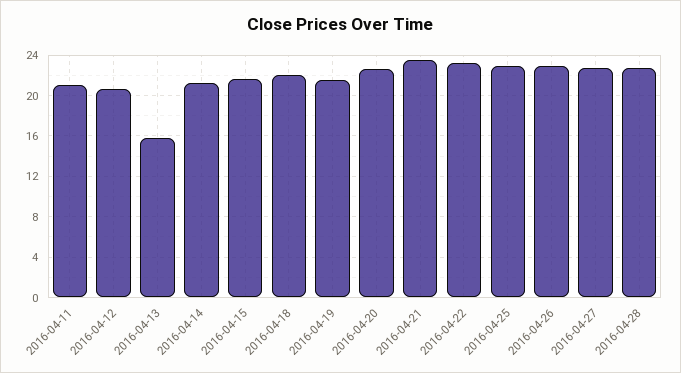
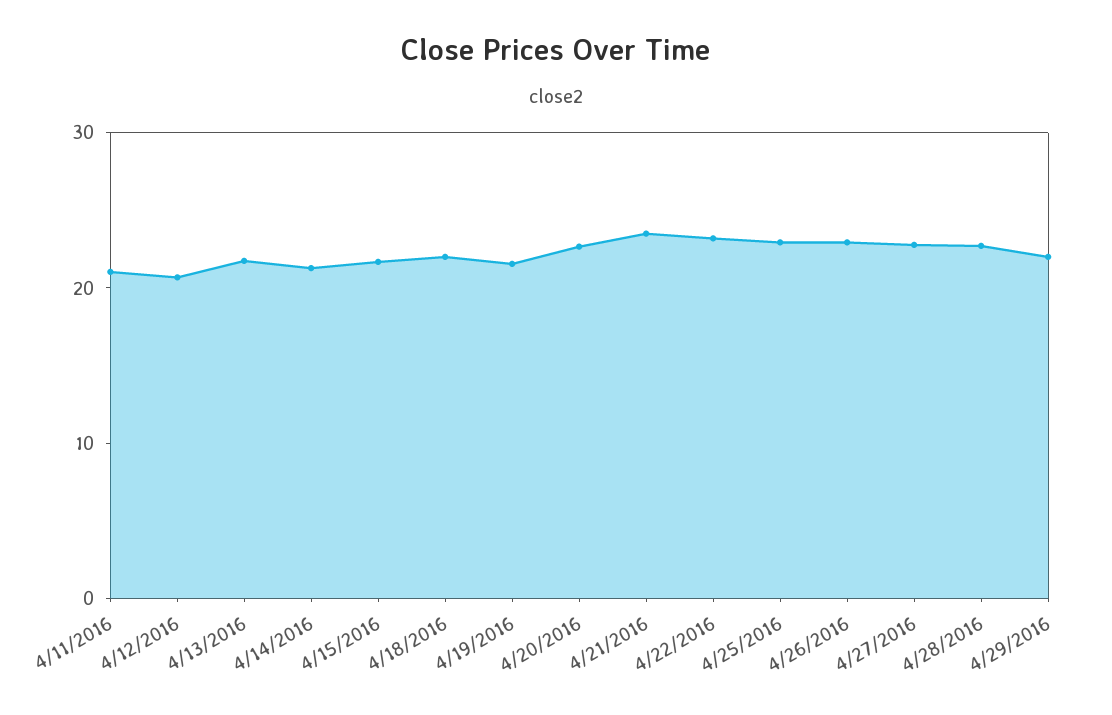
2016-04-13: 16 -> 22
4/29/2016: none -> 22

